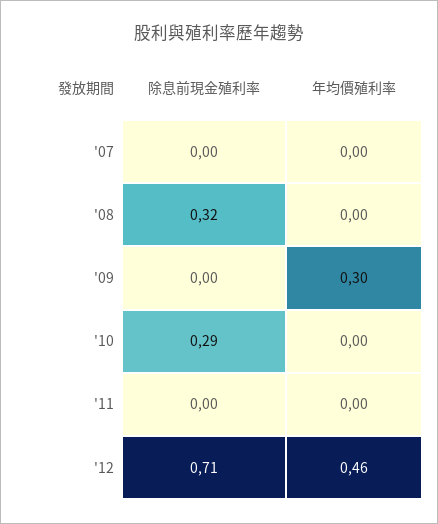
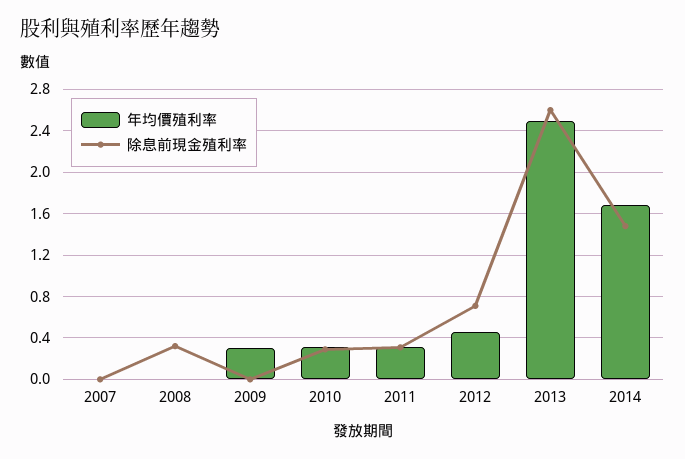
年均價殖利率, '10: 0 -> 0.3
除息前現金殖利率, '11: 0 -> 0.3
年均價殖利率, '11: 0 -> 0.3
年均價殖利率, 2013: none -> 2.5
除息前現金殖利率, 2013: none -> 2.6
年均價殖利率, 2014: none -> 1.7
除息前現金殖利率, 2014: none -> 1.5

